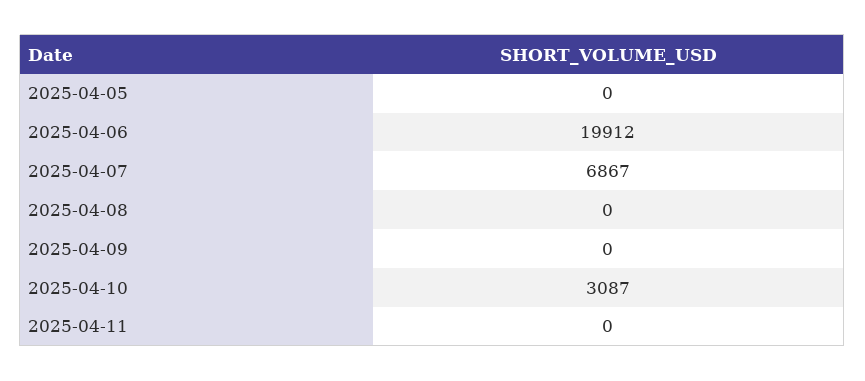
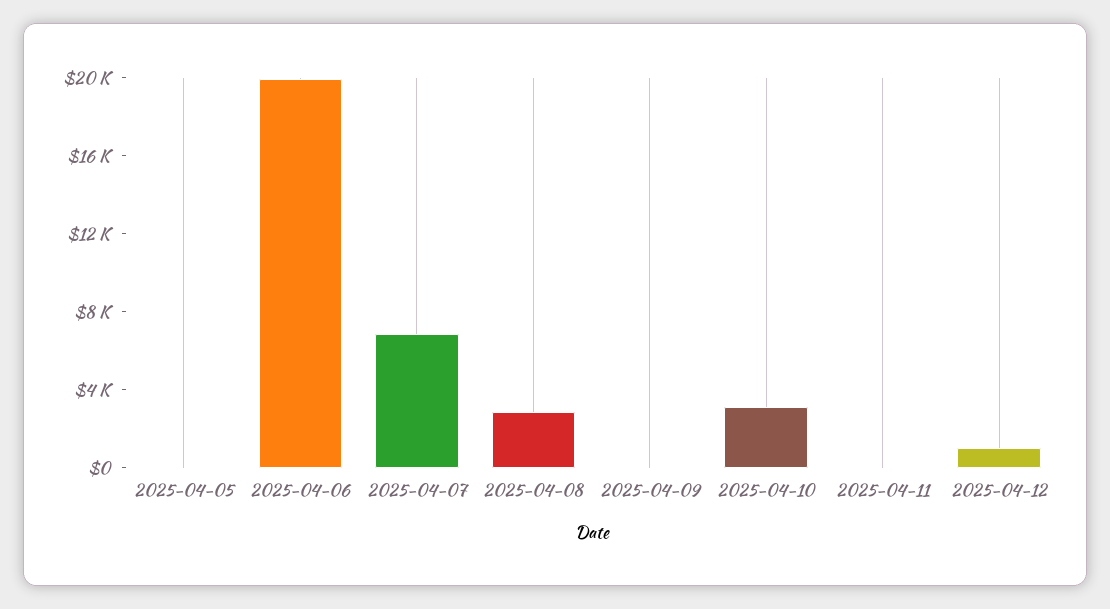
2025-04-08: 0 -> 3000
2025-04-12: none -> 1000

